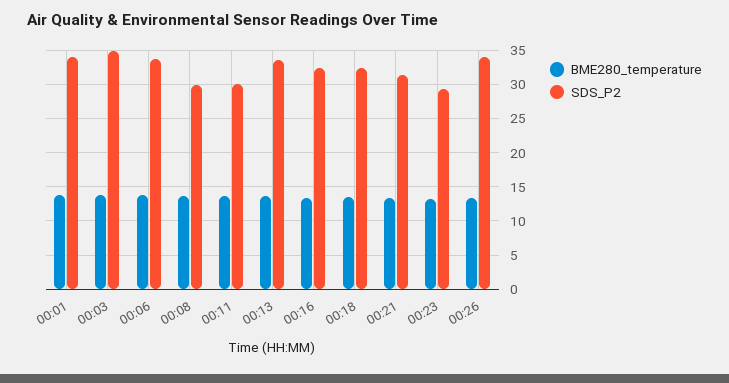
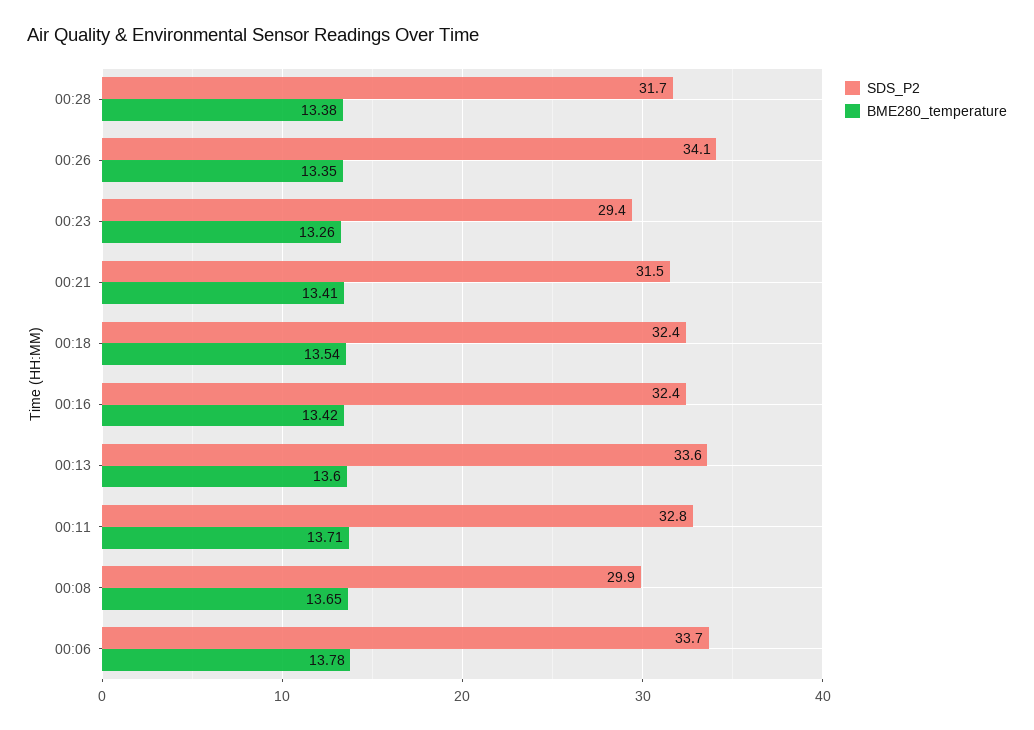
BME280_temperature, 00:01: 14 -> none
SDS_P2, 00:01: 34 -> none
BME280_temperature, 00:03: 14 -> none
SDS_P2, 00:03: 35 -> none
SDS_P2, 00:11: 30 -> 32.8
SDS_P2, 00:28: none -> 31.7
BME280_temperature, 00:28: none -> 13.38

